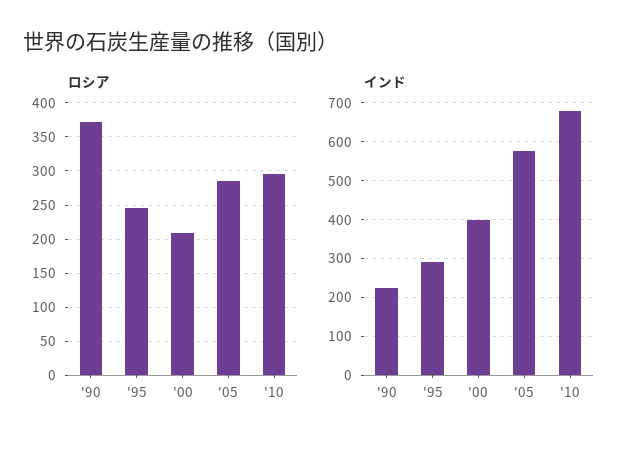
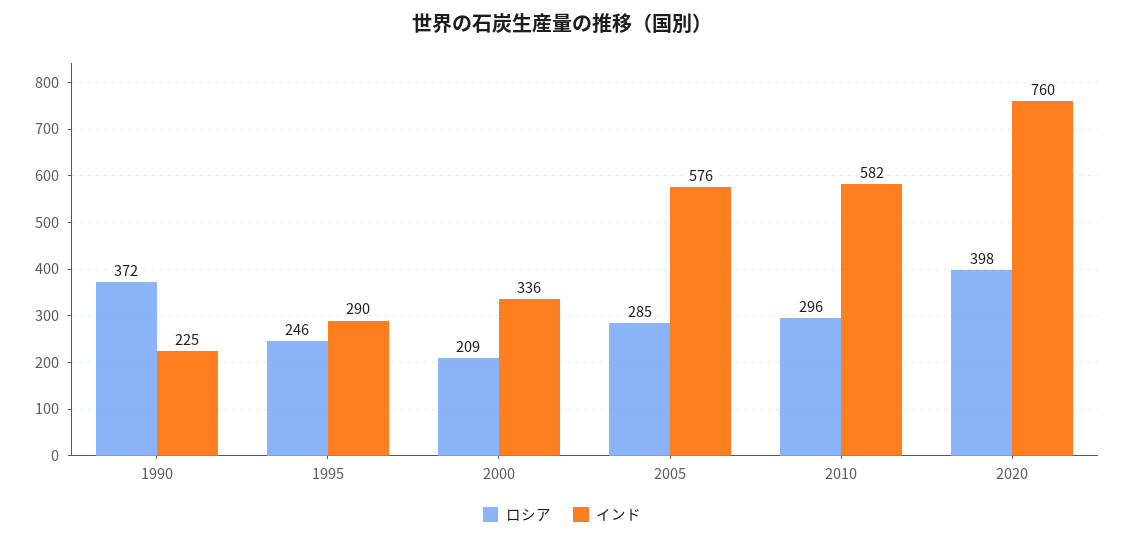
インド, '00: 400 -> 336
インド, '10: 680 -> 582
ロシア, 2020: none -> 398
インド, 2020: none -> 760

